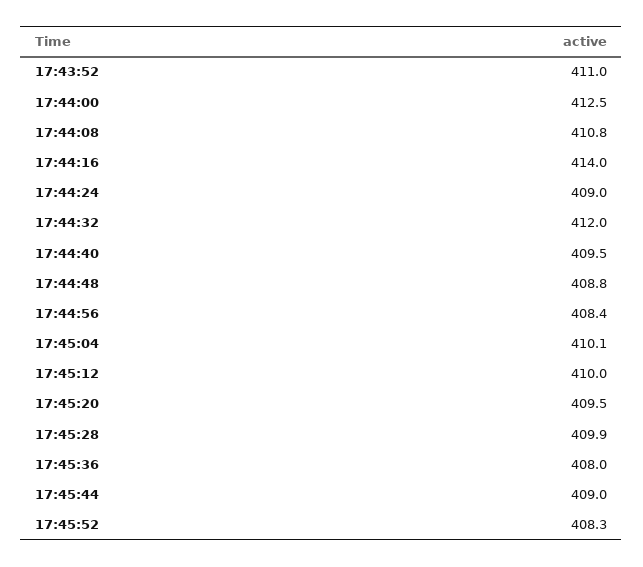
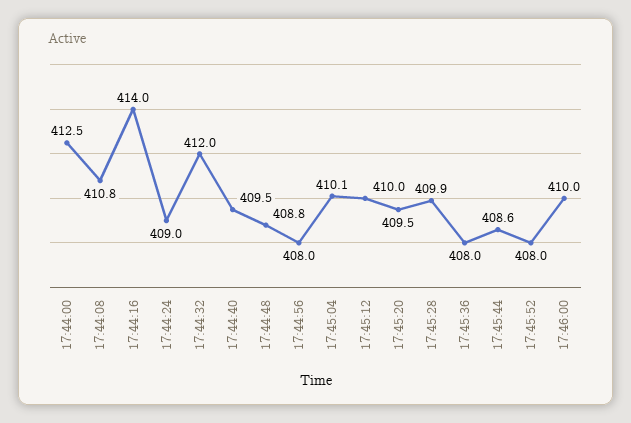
17:43:52: 411 -> none
17:44:56: 408.4 -> 408
17:45:44: 409 -> 408.6
17:45:52: 408.3 -> 408
17:46:00: none -> 410

